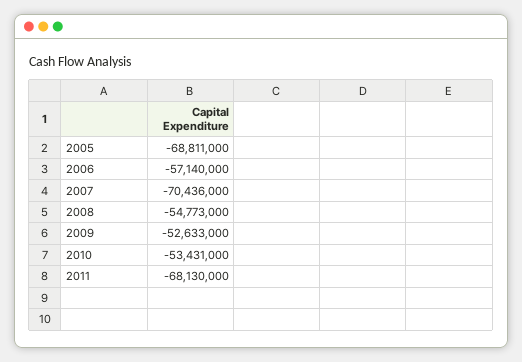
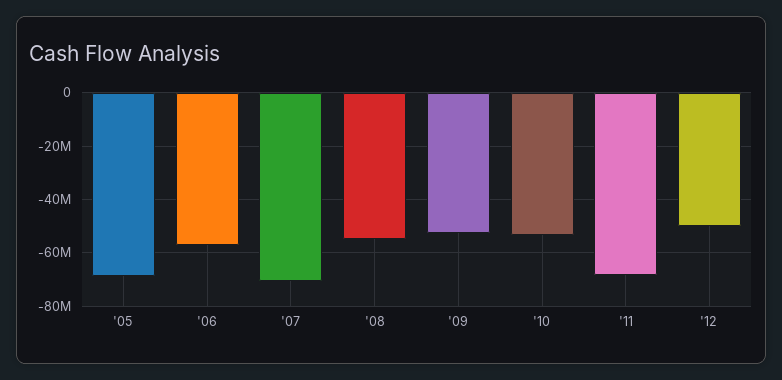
'12: none -> -50000000

